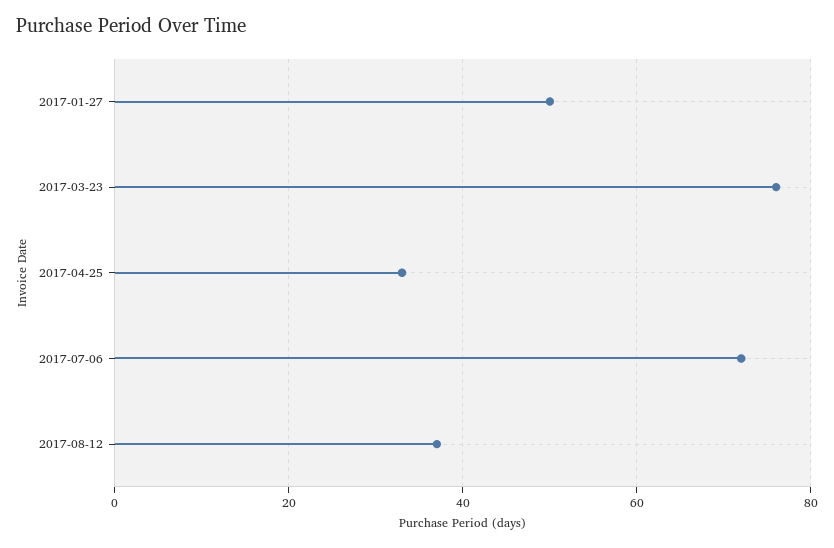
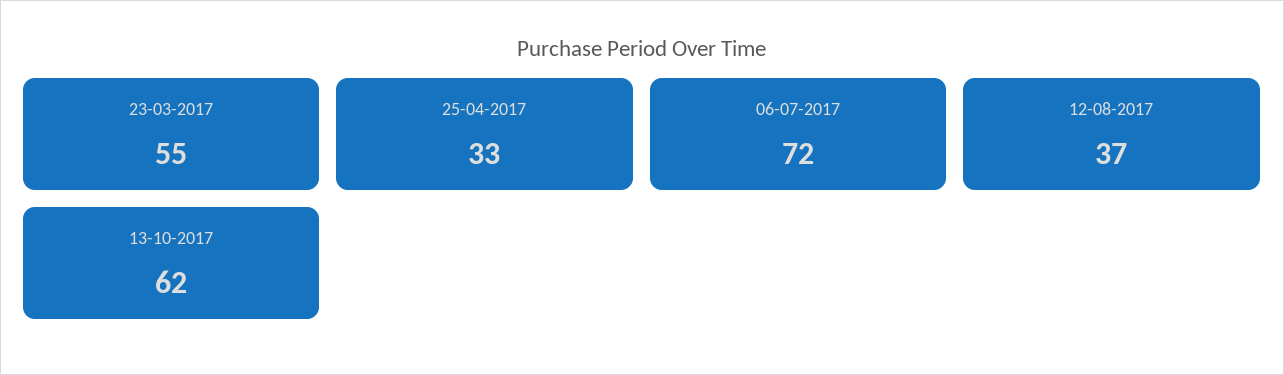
2017-01-27: 50 -> none
2017-03-23: 75 -> 55
13-10-2017: none -> 62

